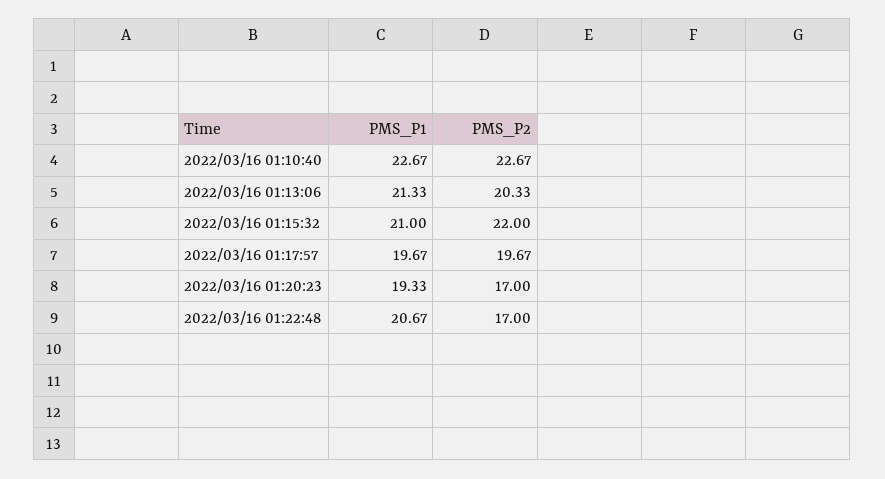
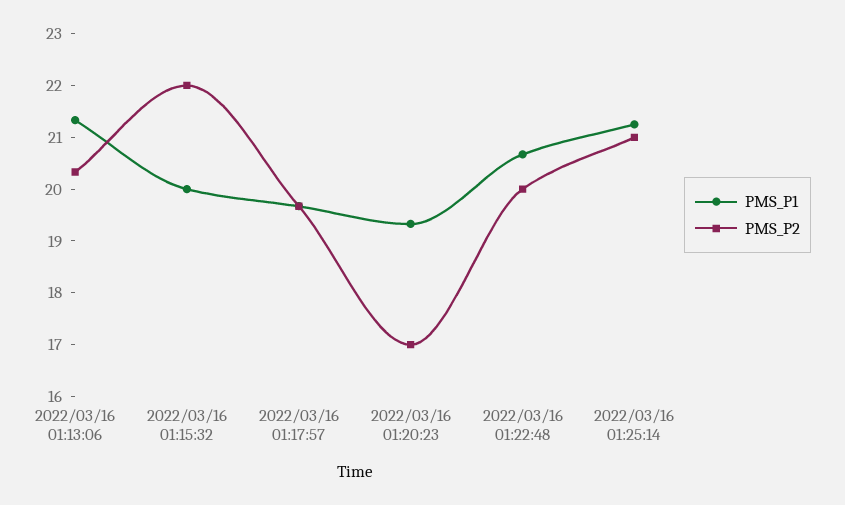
PMS_P1, 2022/03/16 01:10:40: 22.67 -> none
PMS_P2, 2022/03/16 01:10:40: 22.67 -> none
PMS_P1, 2022/03/16 01:15:32: 21 -> 20
PMS_P2, 2022/03/16 01:22:48: 17 -> 20
PMS_P1, 2022/03/16 01:25:14: none -> 21.2
PMS_P2, 2022/03/16 01:25:14: none -> 21

